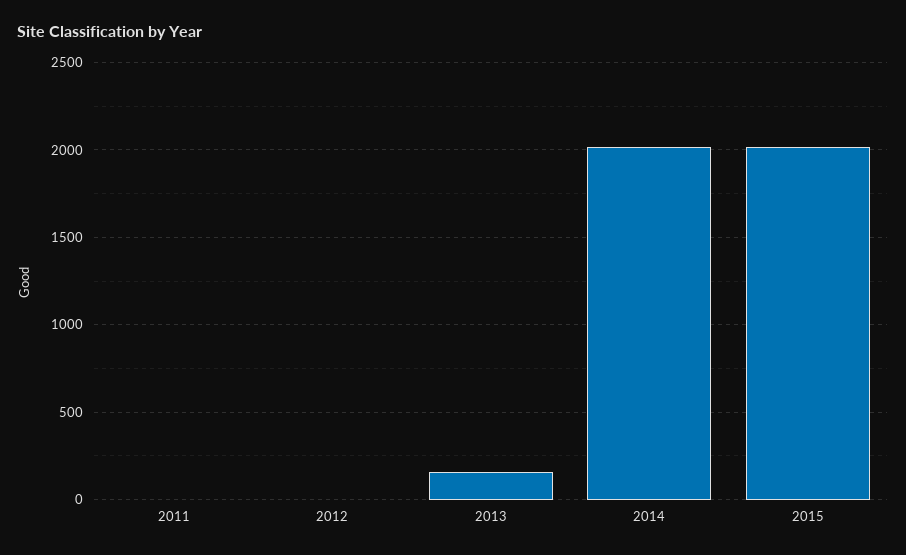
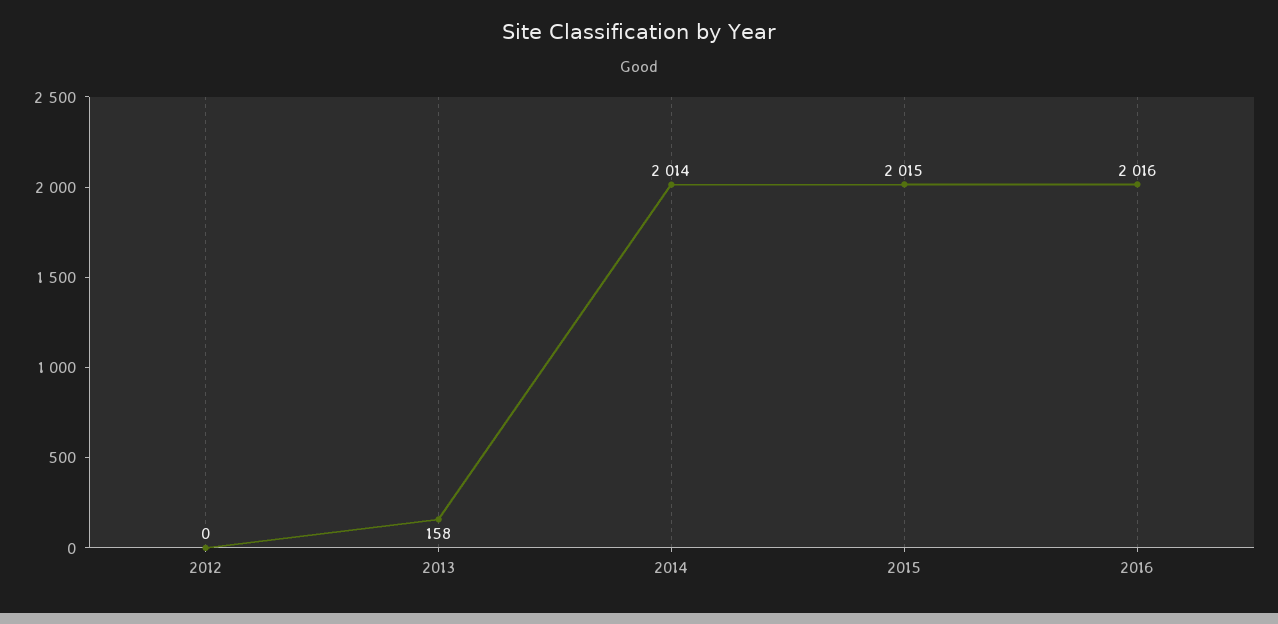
2011: 0 -> none
2016: none -> 2016

